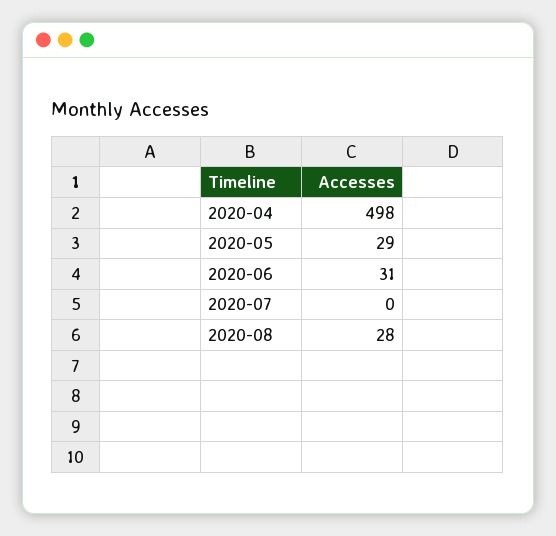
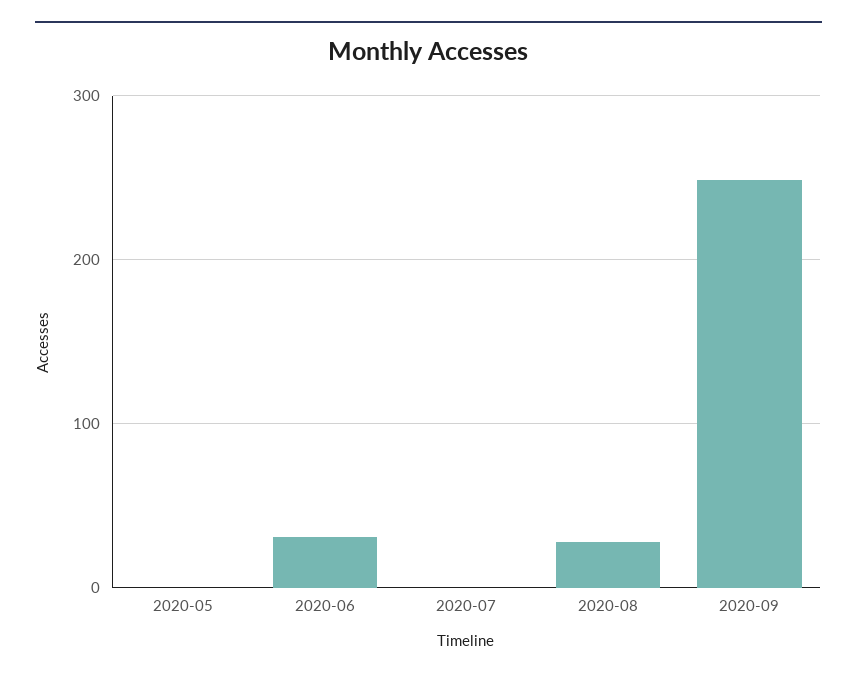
2020-04: 498 -> none
2020-05: 29 -> 0
2020-09: none -> 250

